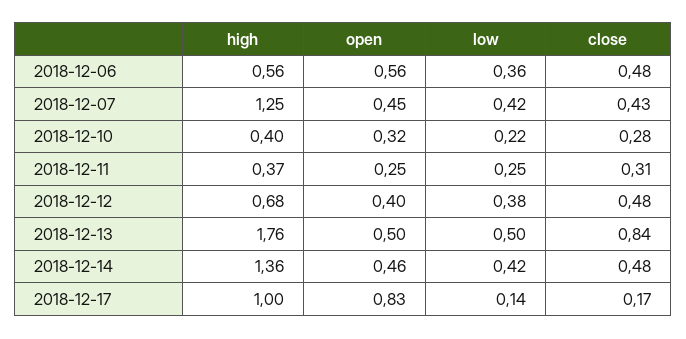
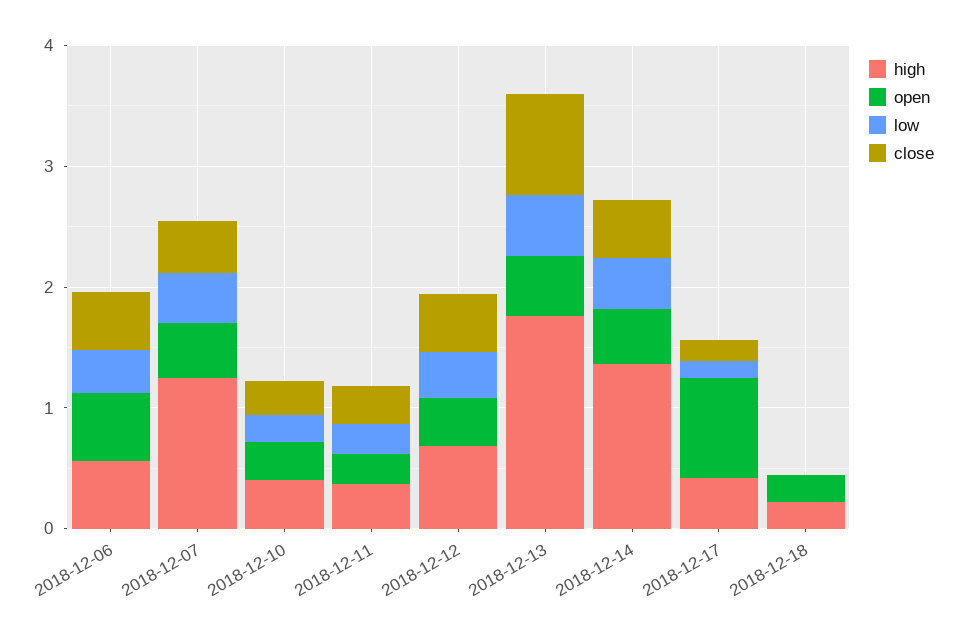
high, 2018-12-17: 1 -> 0.4
high, 2018-12-18: none -> 0.2
open, 2018-12-18: none -> 0.2
low, 2018-12-18: none -> 0
close, 2018-12-18: none -> 0

